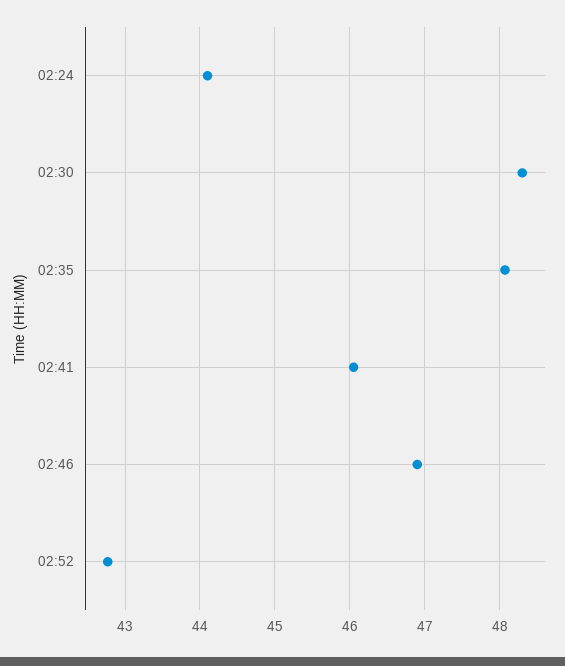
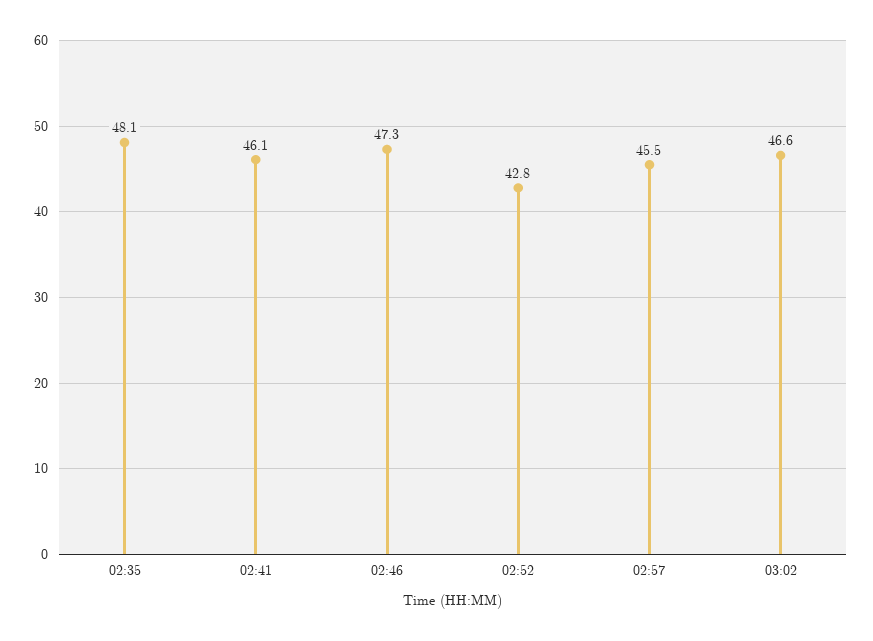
02:24: 44.1 -> none
02:30: 48.3 -> none
02:46: 46.9 -> 47.3
02:57: none -> 45.5
03:02: none -> 46.6

